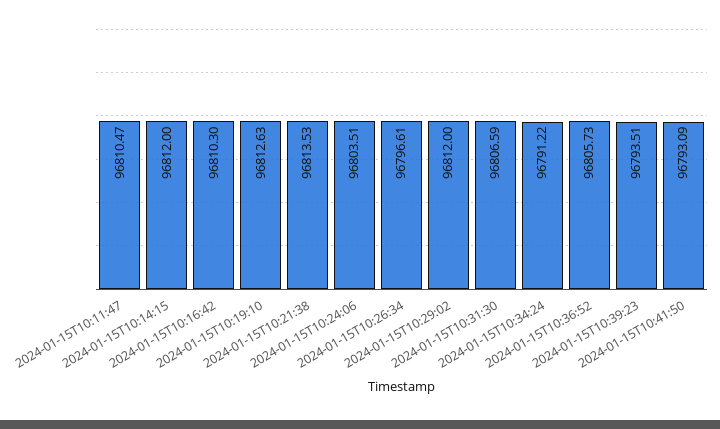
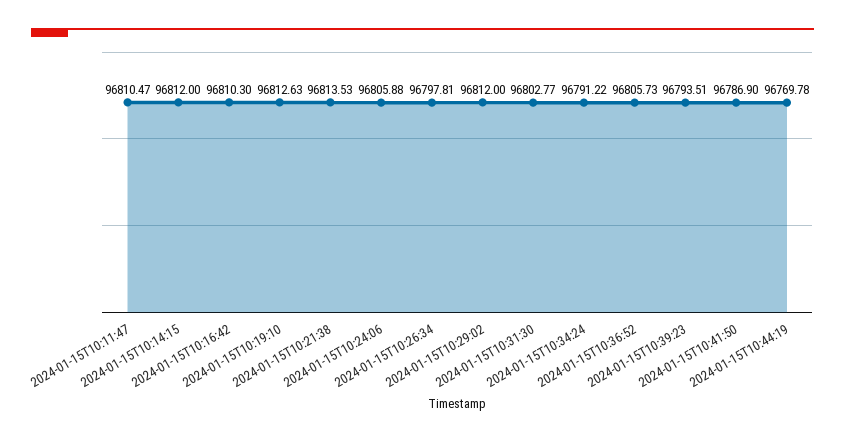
2024-01-15T10:24:06: 96803.51 -> 96805.88
2024-01-15T10:26:34: 96796.61 -> 96797.81
2024-01-15T10:31:30: 96806.59 -> 96802.77
2024-01-15T10:41:50: 96793.09 -> 96786.9
2024-01-15T10:44:19: none -> 96769.78

